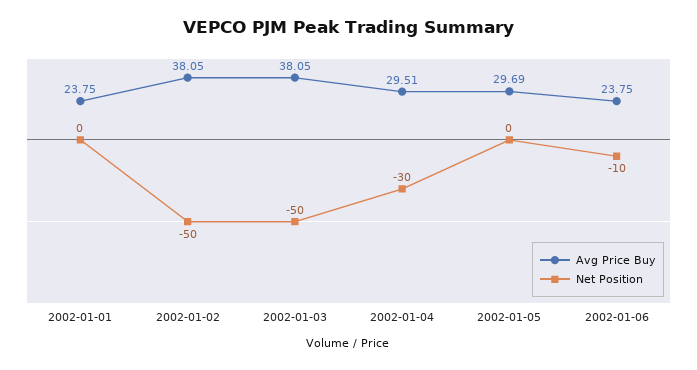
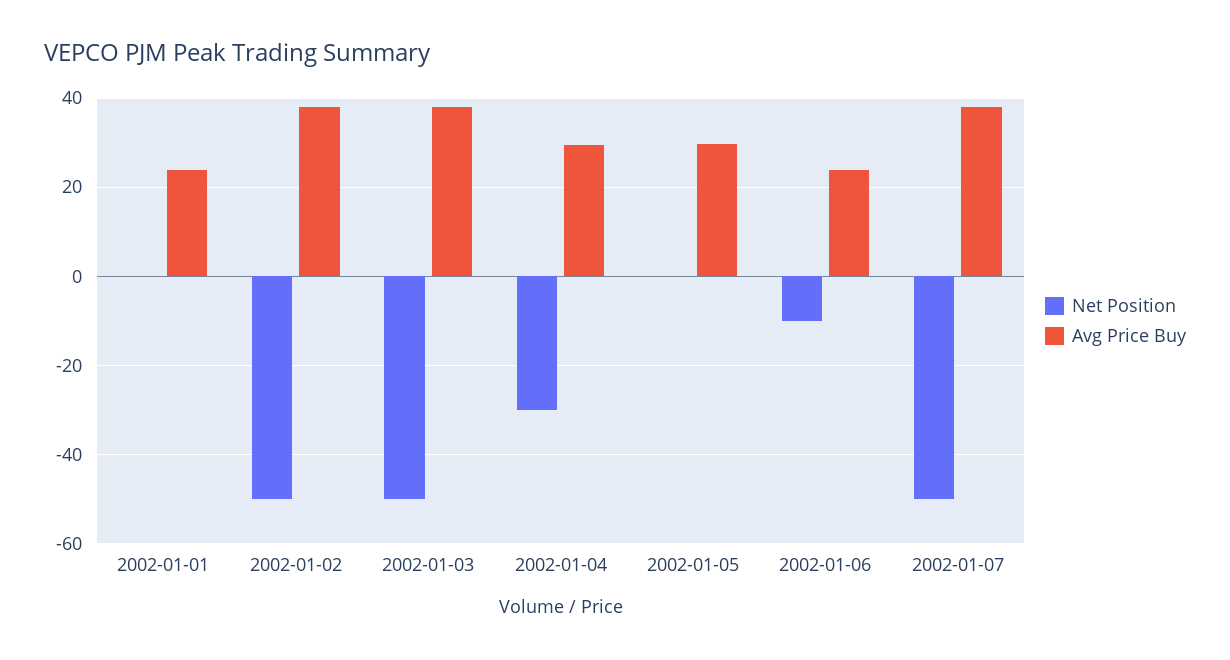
Net Position, 2002-01-07: none -> -50
Avg Price Buy, 2002-01-07: none -> 38

